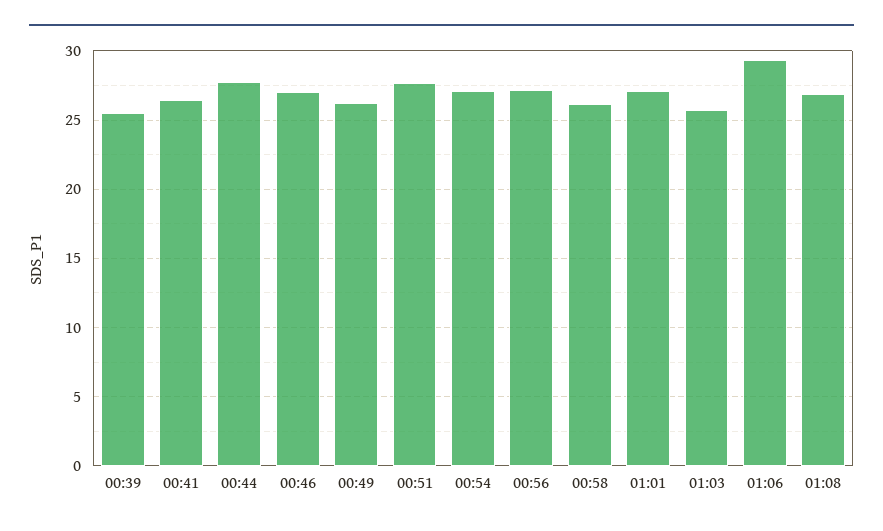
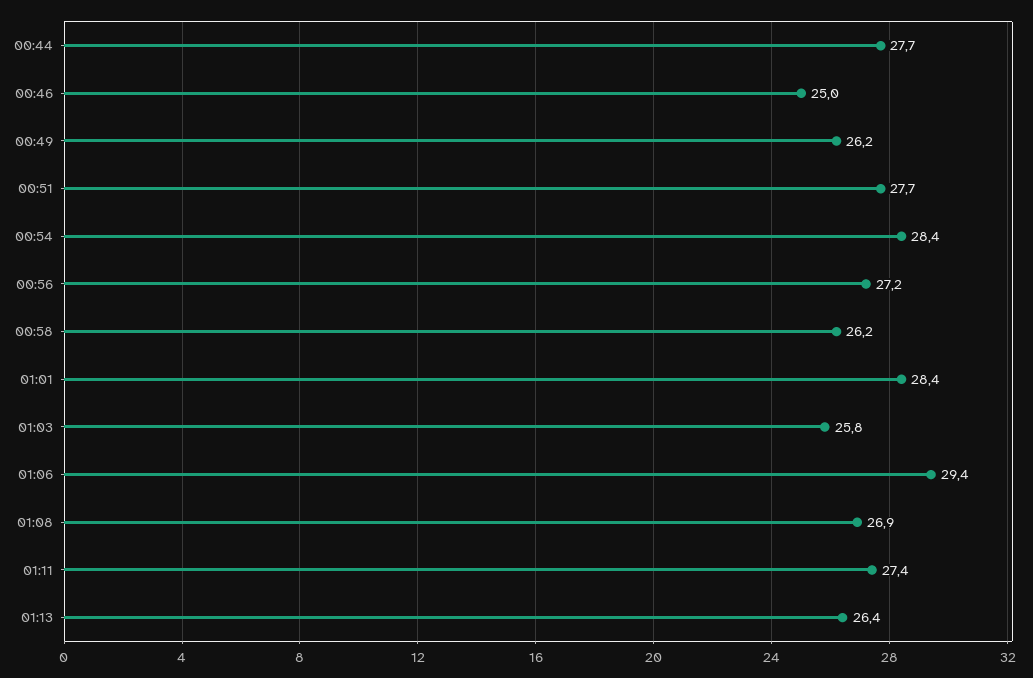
00:39: 25.5 -> none
00:41: 26.5 -> none
00:46: 27 -> 25
00:54: 27 -> 28.4
01:01: 27 -> 28.4
01:11: none -> 27.4
01:13: none -> 26.4

